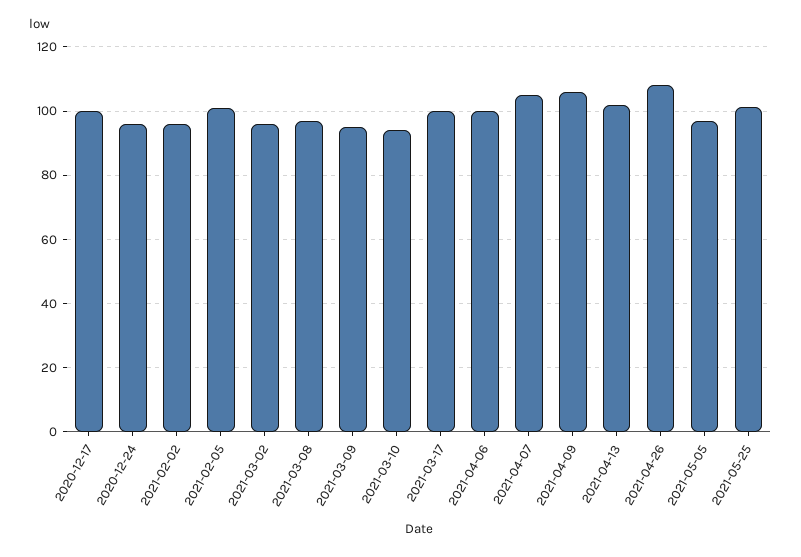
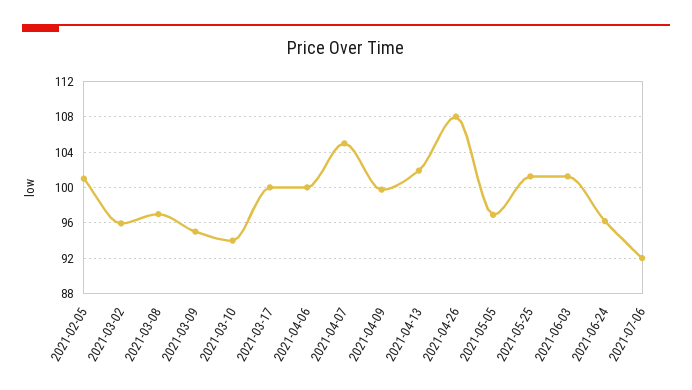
2020-12-17: 100 -> none
2020-12-24: 96 -> none
2021-02-02: 96 -> none
2021-04-09: 106 -> 100
2021-06-03: none -> 101
2021-06-24: none -> 96
2021-07-06: none -> 92

